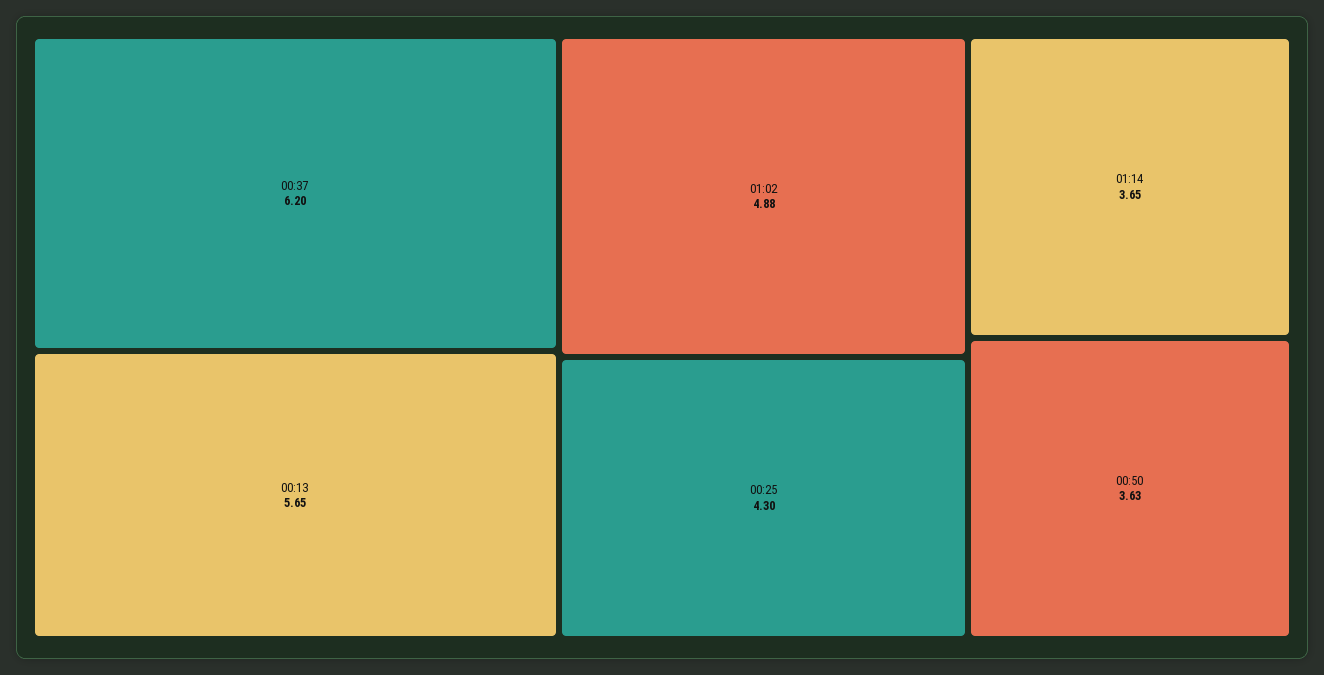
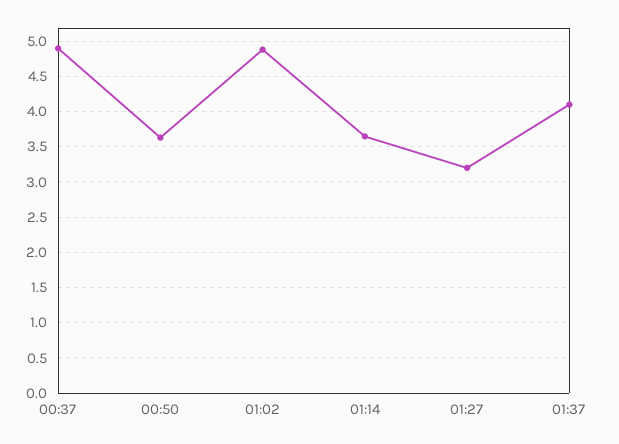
00:37: 6.2 -> 4.9
00:13: 5.65 -> none
00:25: 4.3 -> none
01:27: none -> 3.2
01:37: none -> 4.1

